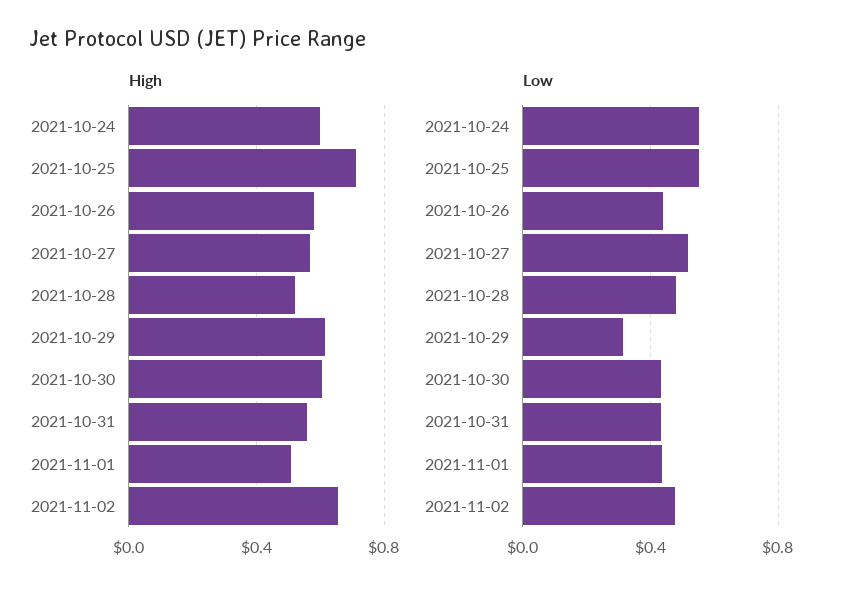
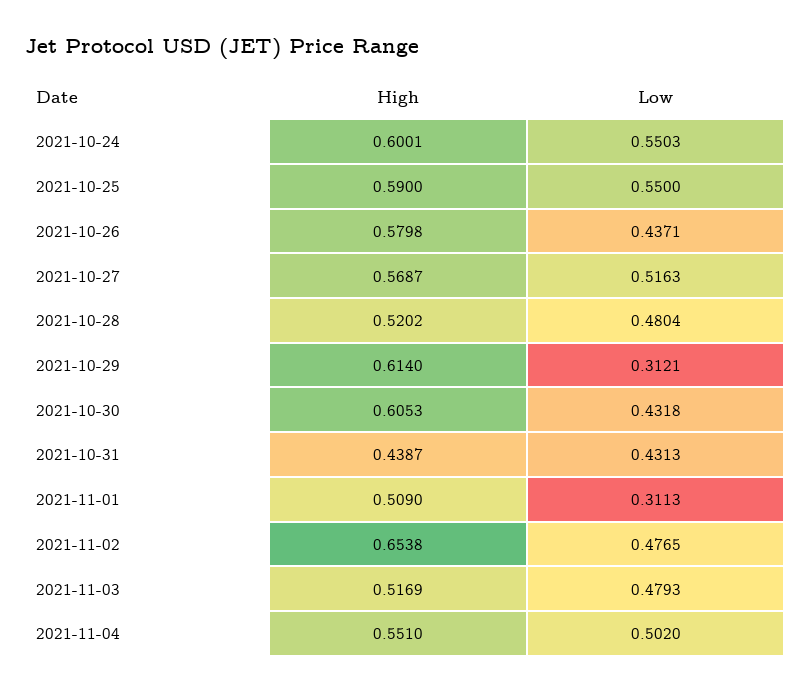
High, 2021-10-25: 0.7 -> 0.59
High, 2021-10-31: 0.55 -> 0.4387
Low, 2021-11-01: 0.45 -> 0.3113
High, 2021-11-03: none -> 0.5169
Low, 2021-11-03: none -> 0.4793
High, 2021-11-04: none -> 0.551
Low, 2021-11-04: none -> 0.502

